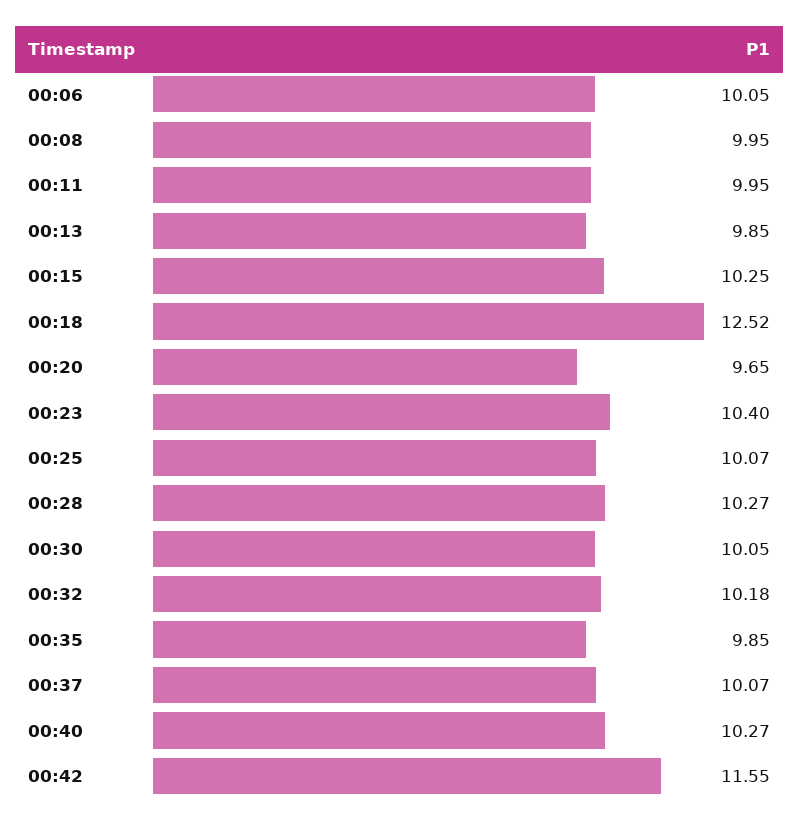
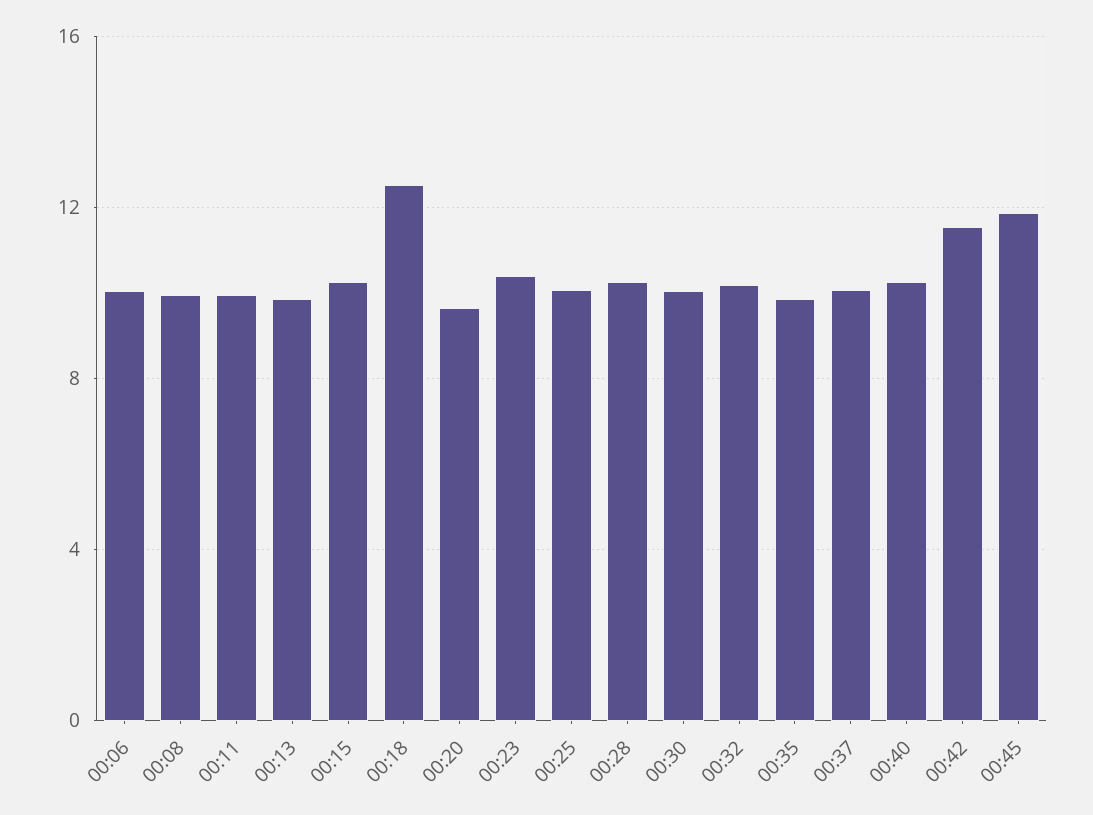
00:45: none -> 12

